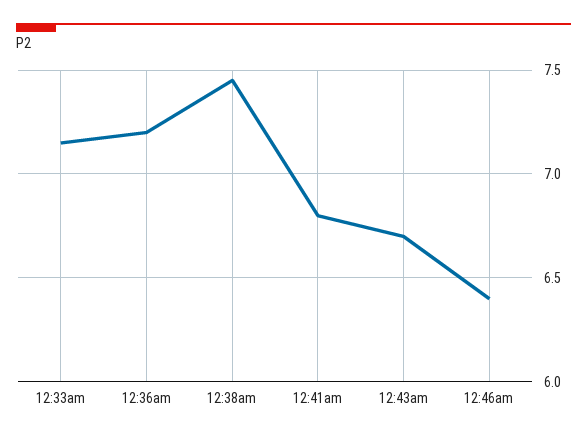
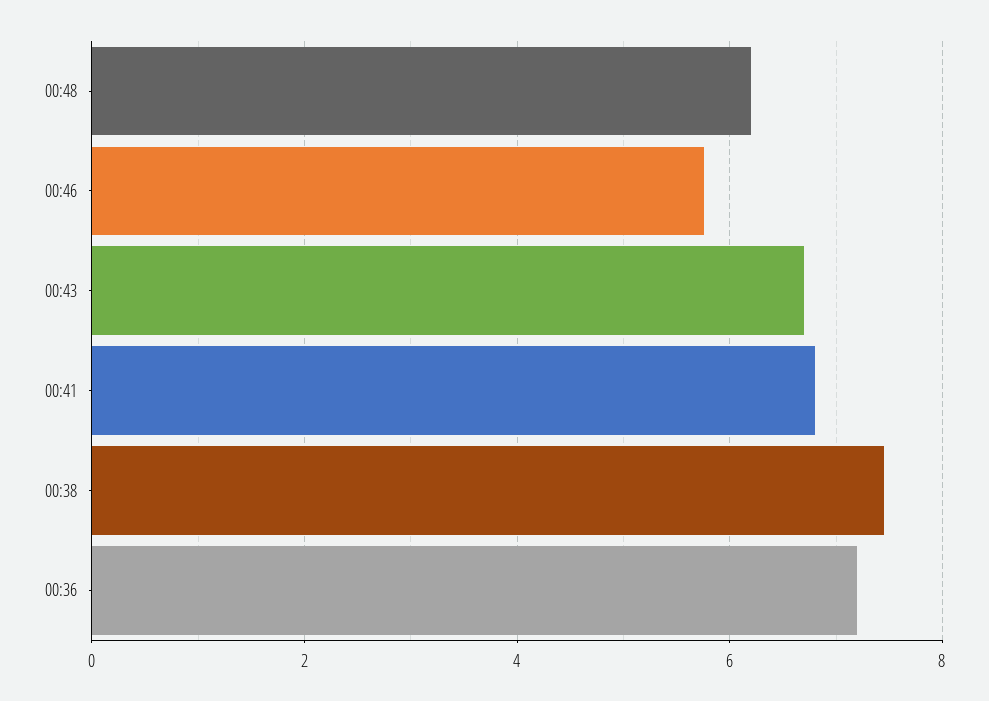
12:33am: 7.15 -> none
12:46am: 6.4 -> 5.8
00:48: none -> 6.2

